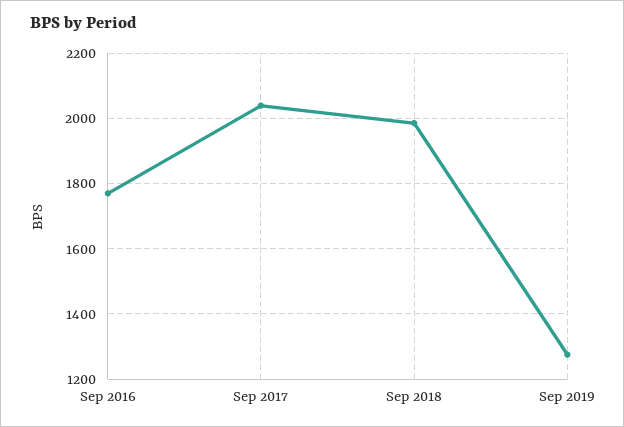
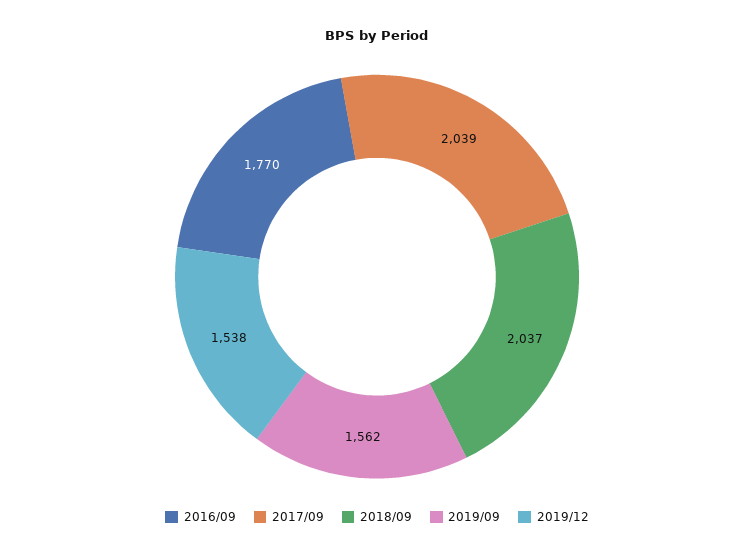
Sep 2018: 1980 -> 2037
Sep 2019: 1280 -> 1562
2019/12: none -> 1538

